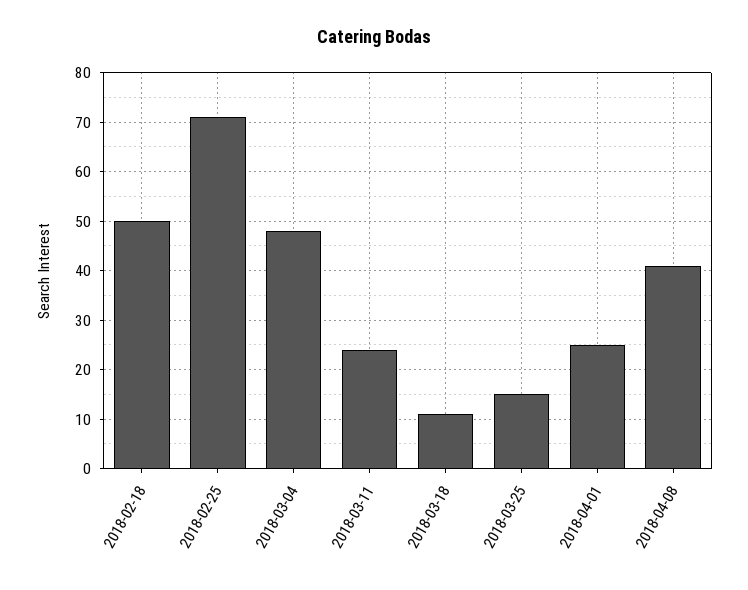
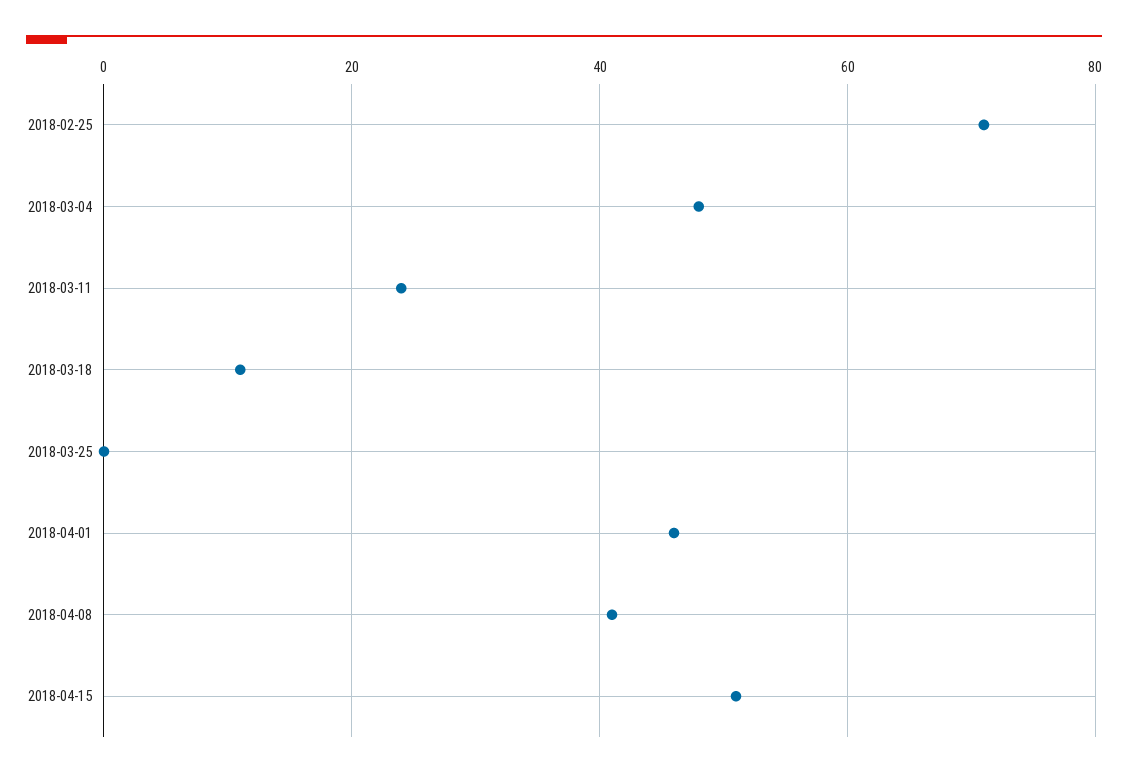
2018-02-18: 50 -> none
2018-03-25: 15 -> 0
2018-04-01: 25 -> 45
2018-04-15: none -> 50

